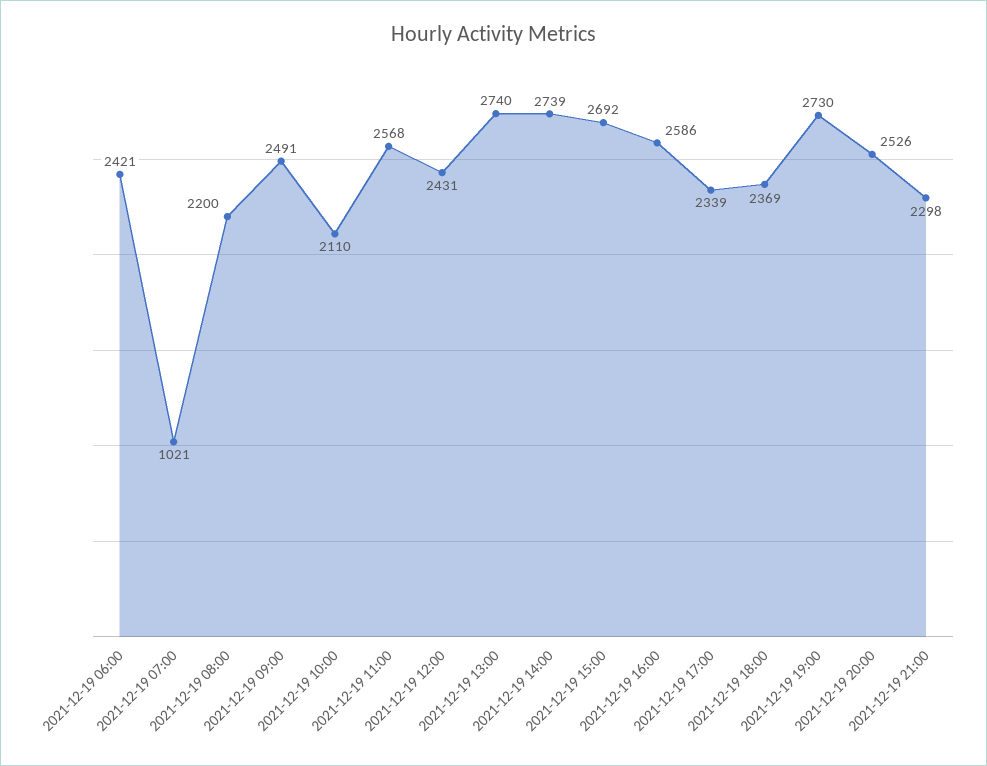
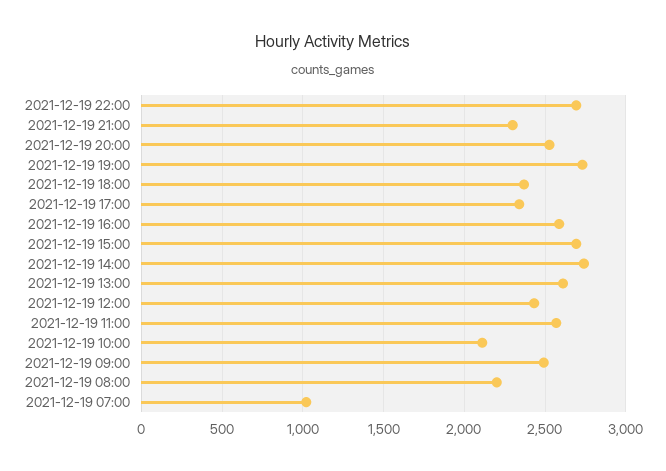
2021-12-19 06:00: 2421 -> none
2021-12-19 13:00: 2740 -> 2600
2021-12-19 22:00: none -> 2700

